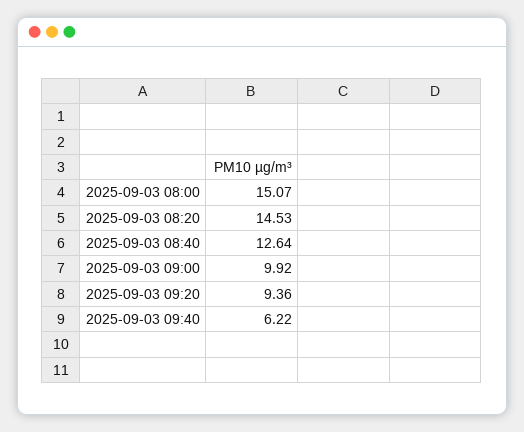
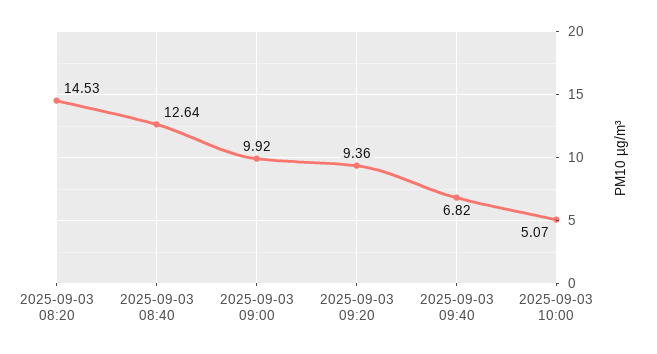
2025-09-03 08:00: 15.07 -> none
2025-09-03 09:40: 6.22 -> 6.82
2025-09-03 10:00: none -> 5.07

